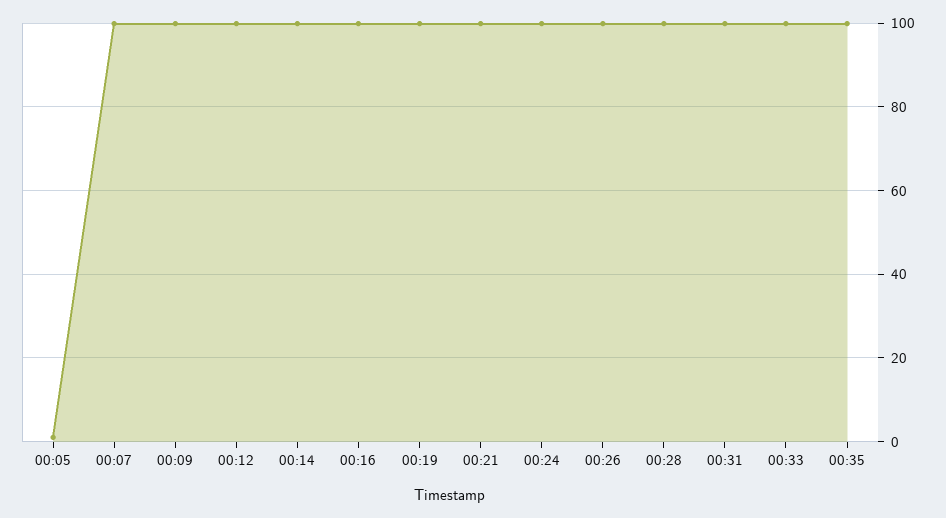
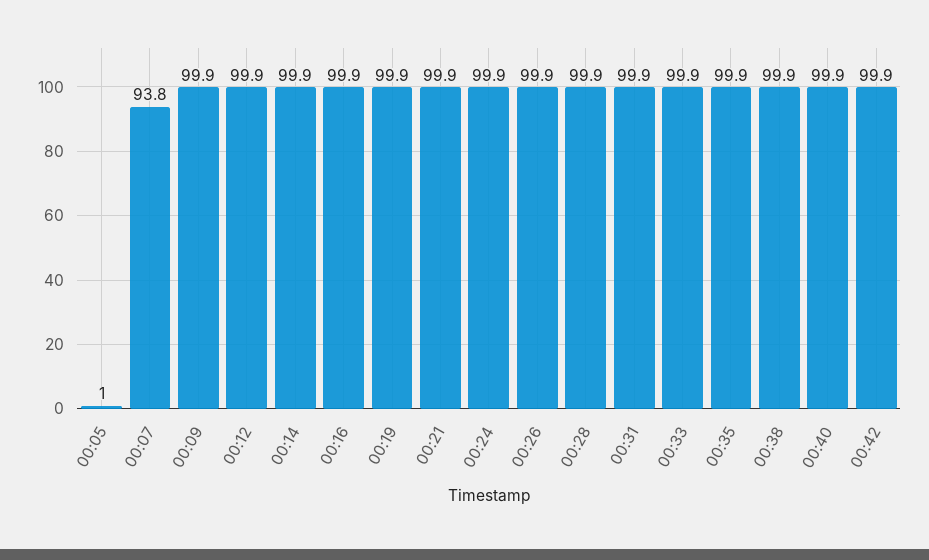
00:07: 100 -> 93.8
00:38: none -> 99.9
00:40: none -> 99.9
00:42: none -> 99.9

